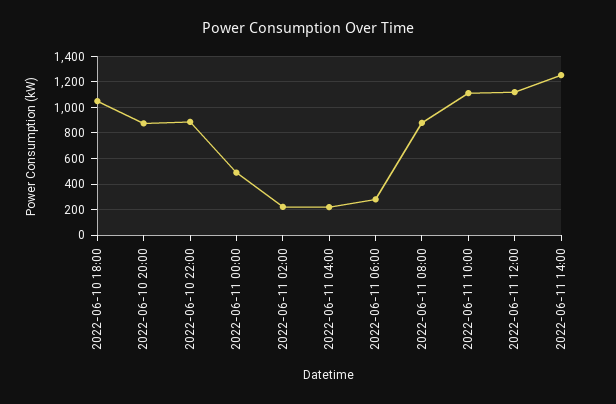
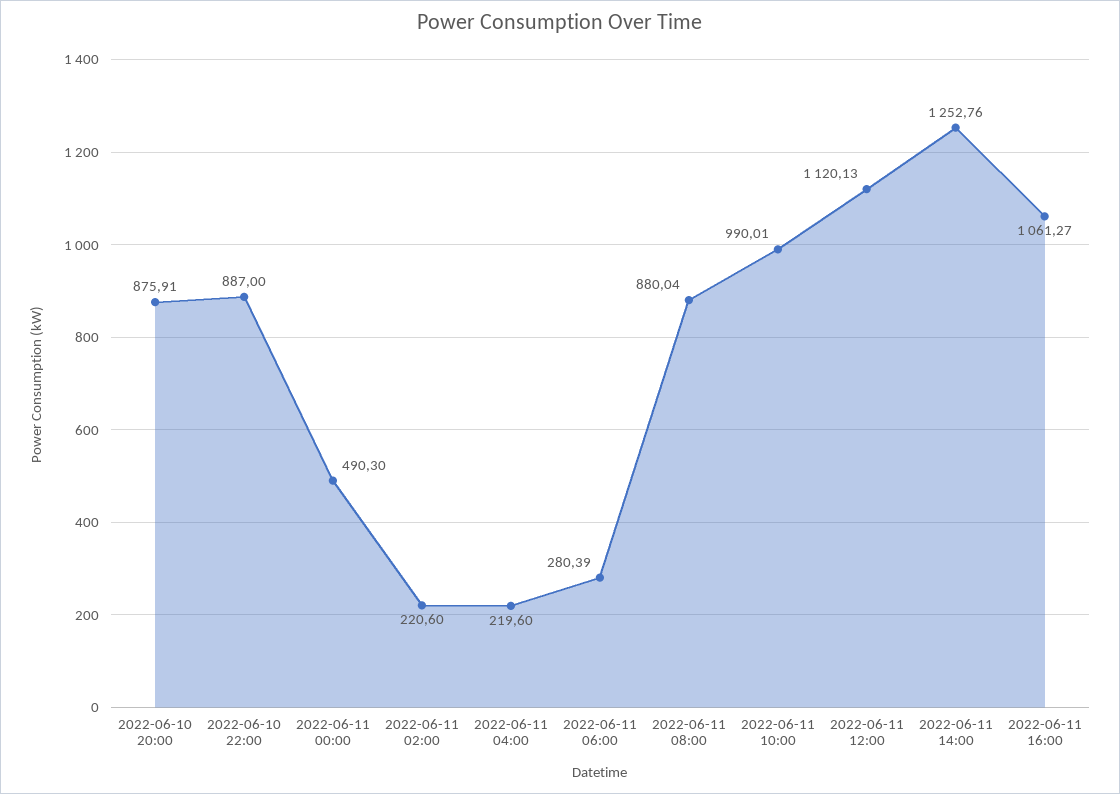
2022-06-10 18:00: 1050 -> none
2022-06-11 10:00: 1100 -> 990.01
2022-06-11 16:00: none -> 1061.27

